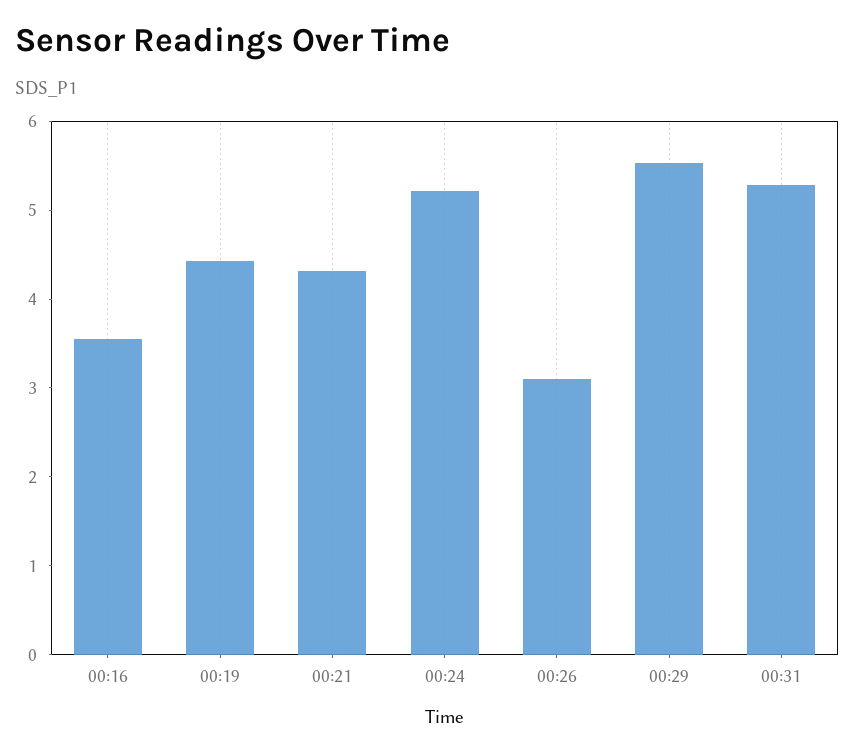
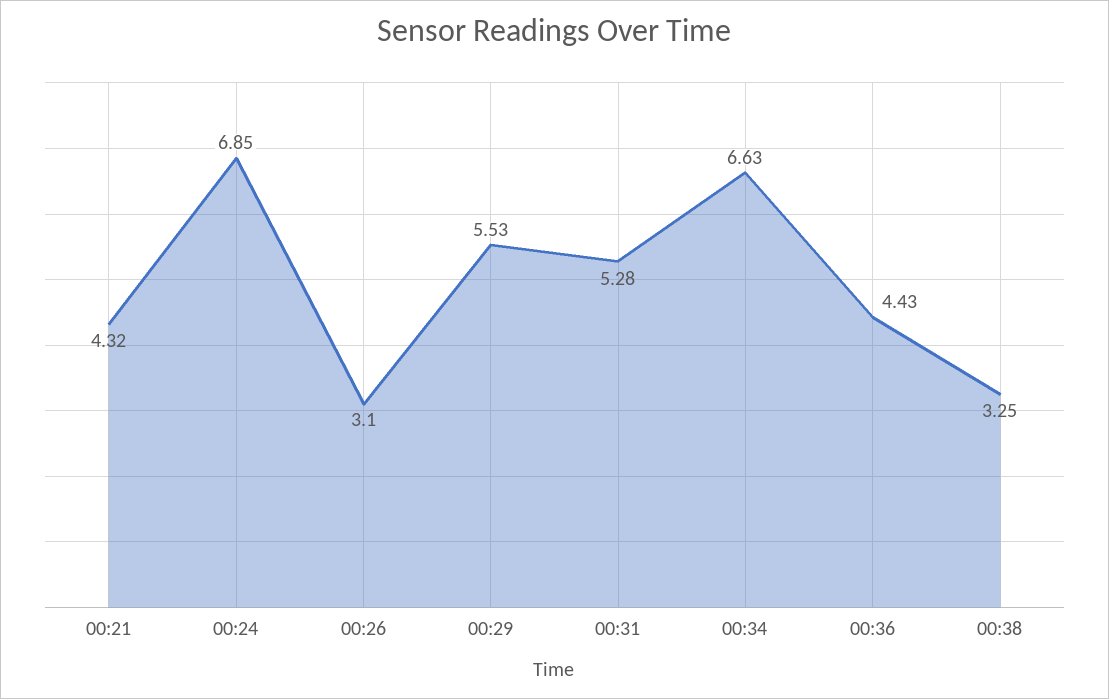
00:16: 3.6 -> none
00:19: 4.4 -> none
00:24: 5.2 -> 6.85
00:34: none -> 6.63
00:36: none -> 4.43
00:38: none -> 3.25

